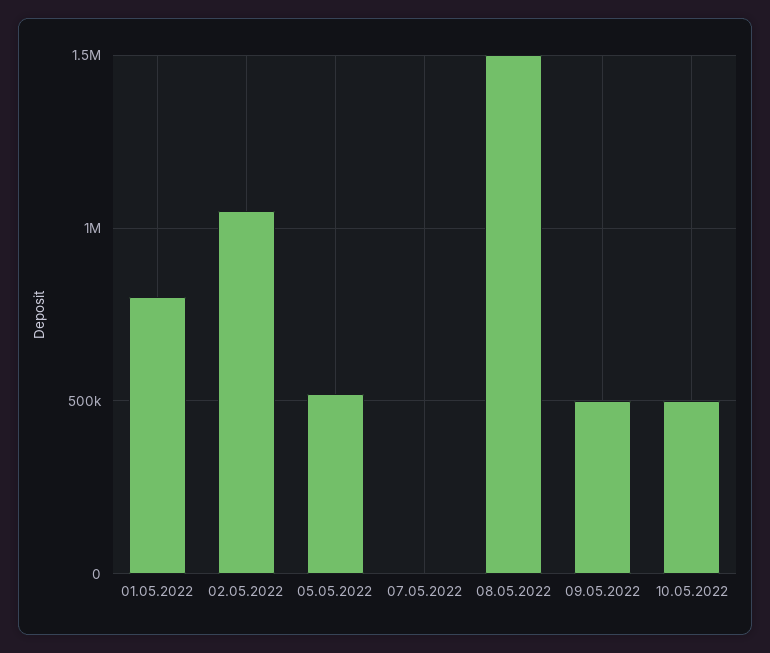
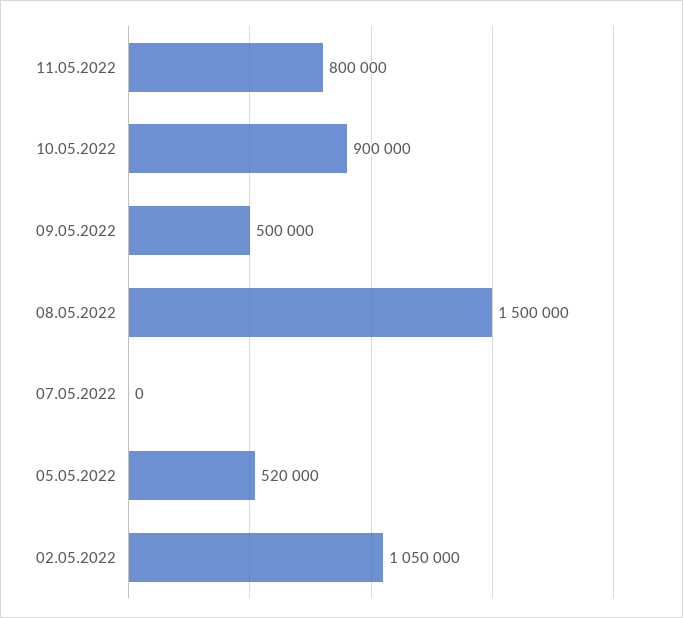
01.05.2022: 800000 -> none
10.05.2022: 500000 -> 900000
11.05.2022: none -> 800000

